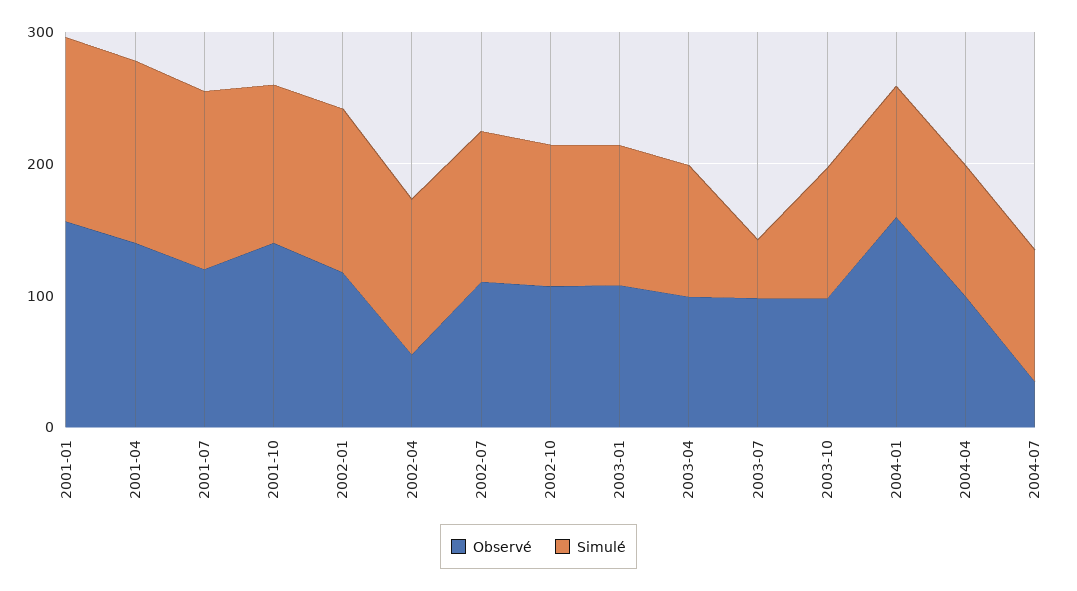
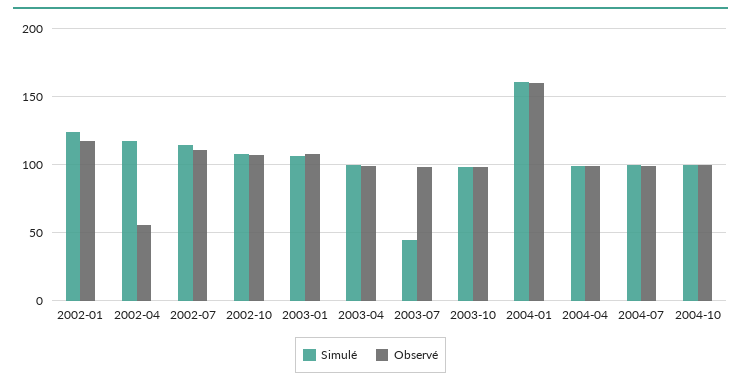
Observé, 2001-01: 160 -> none
Simulé, 2001-01: 140 -> none
Observé, 2001-04: 140 -> none
Simulé, 2001-04: 140 -> none
Observé, 2001-07: 120 -> none
Simulé, 2001-07: 140 -> none
Observé, 2001-10: 140 -> none
Simulé, 2001-10: 120 -> none
Simulé, 2004-01: 100 -> 160
Observé, 2004-07: 40 -> 100
Simulé, 2004-10: none -> 100
Observé, 2004-10: none -> 100

